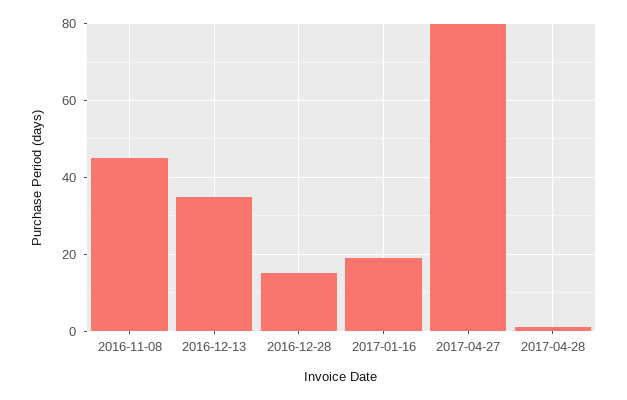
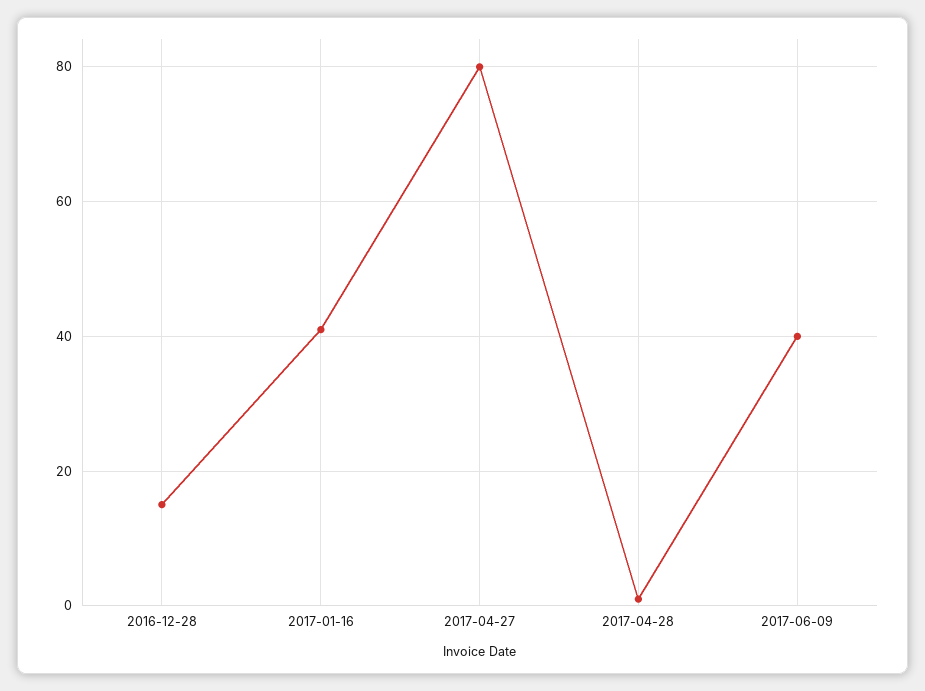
2016-11-08: 45 -> none
2016-12-13: 35 -> none
2017-01-16: 20 -> 40
2017-06-09: none -> 40

